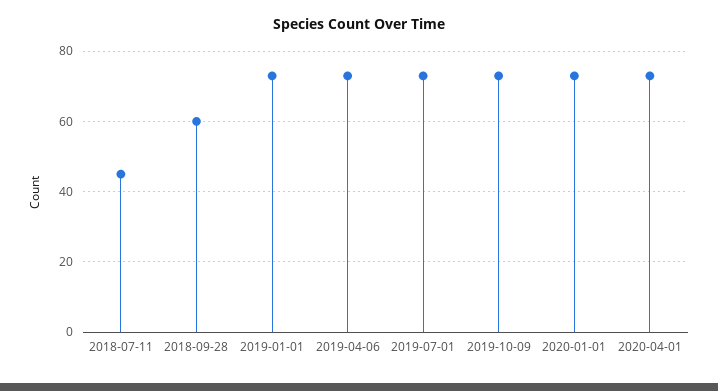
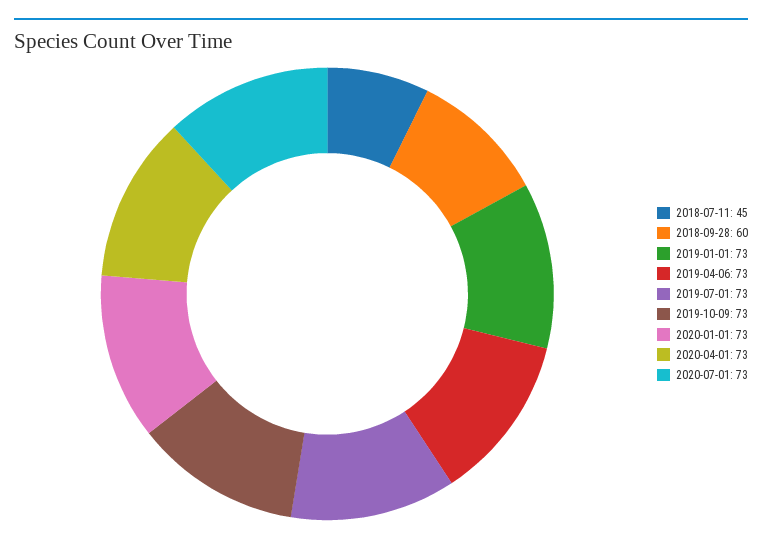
2020-07-01: none -> 73

